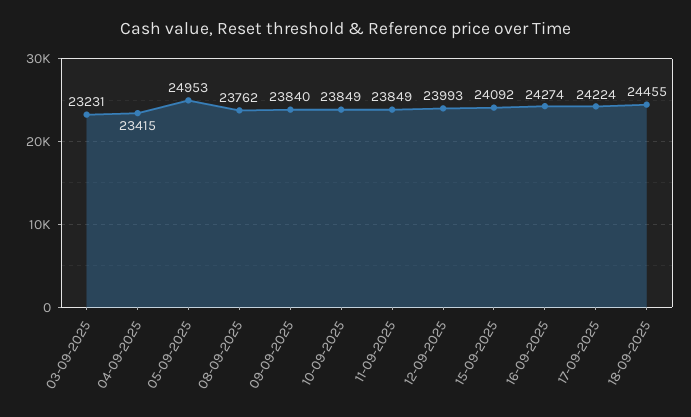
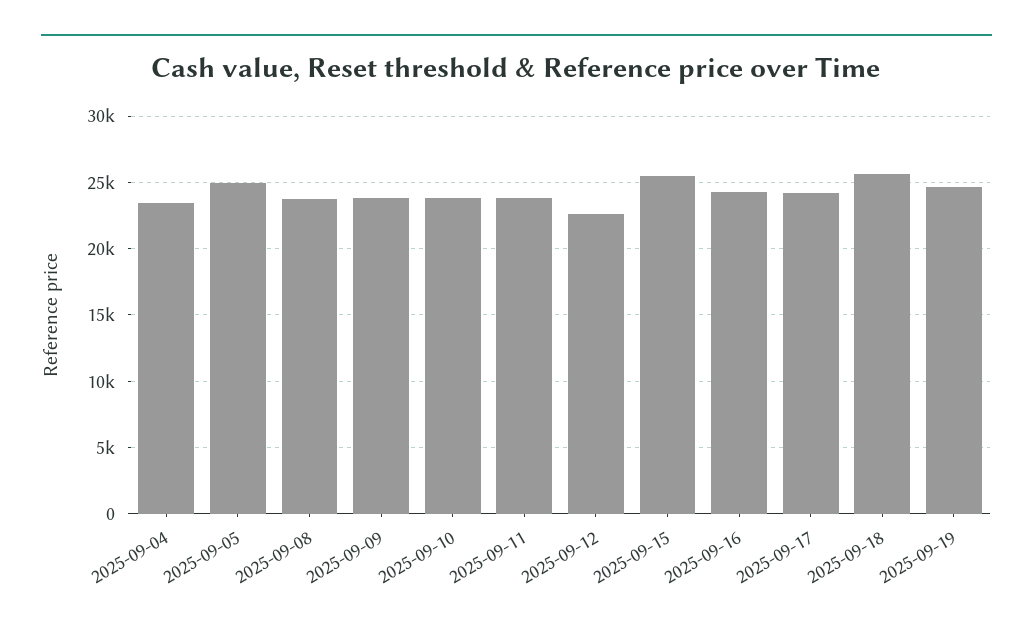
03-09-2025: 23231 -> none
12-09-2025: 23993 -> 22500
15-09-2025: 24092 -> 25500
18-09-2025: 24455 -> 25500
2025-09-19: none -> 24500

